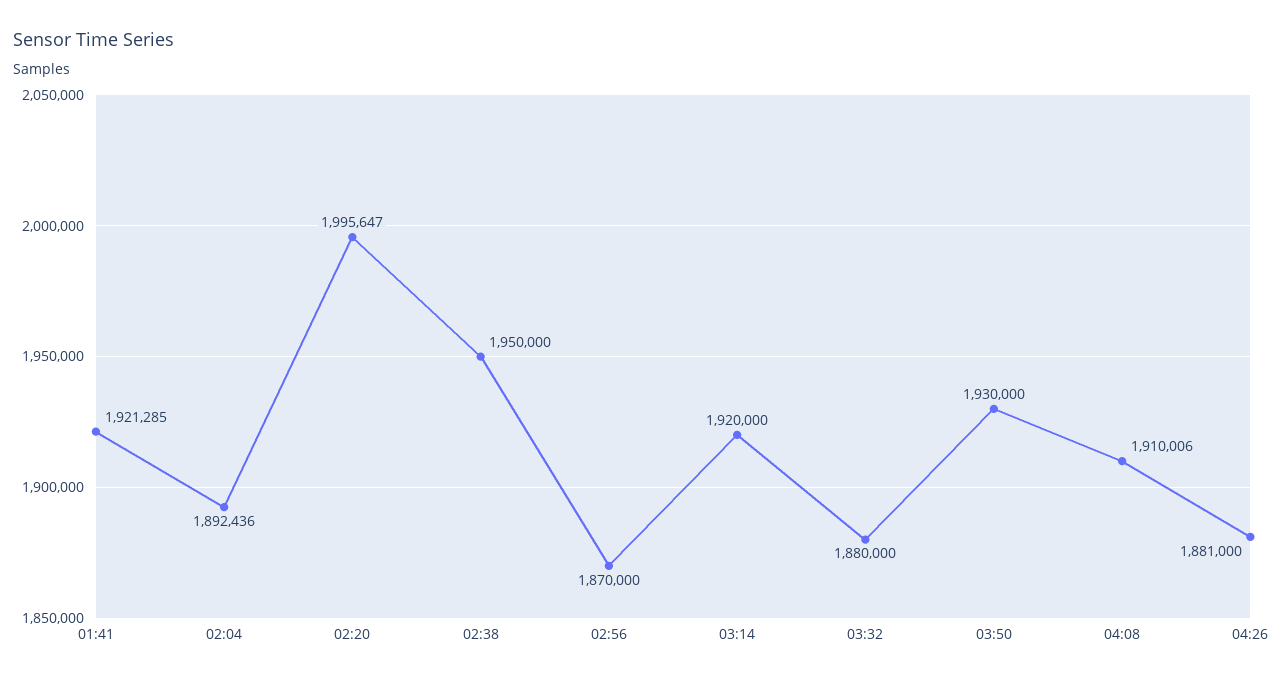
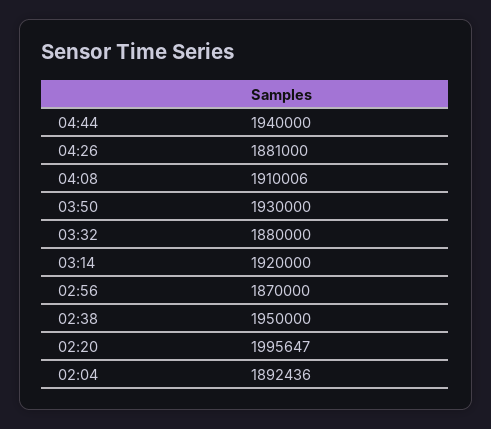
01:41: 1921285 -> none
04:44: none -> 1940000

